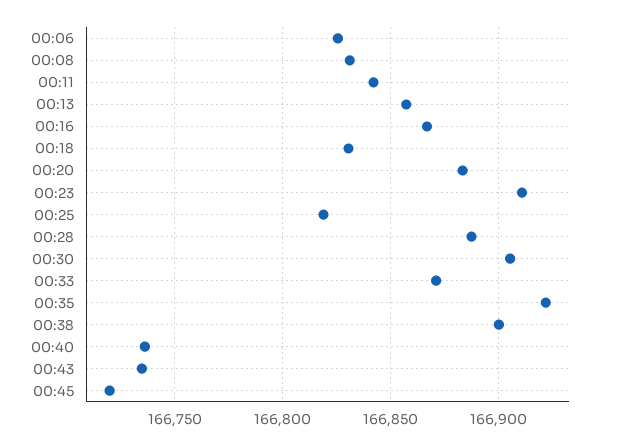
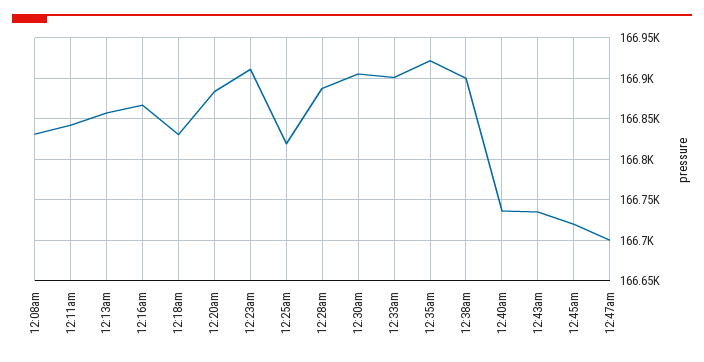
00:06: 166825 -> none
00:33: 166870 -> 166900
12:47am: none -> 166700

